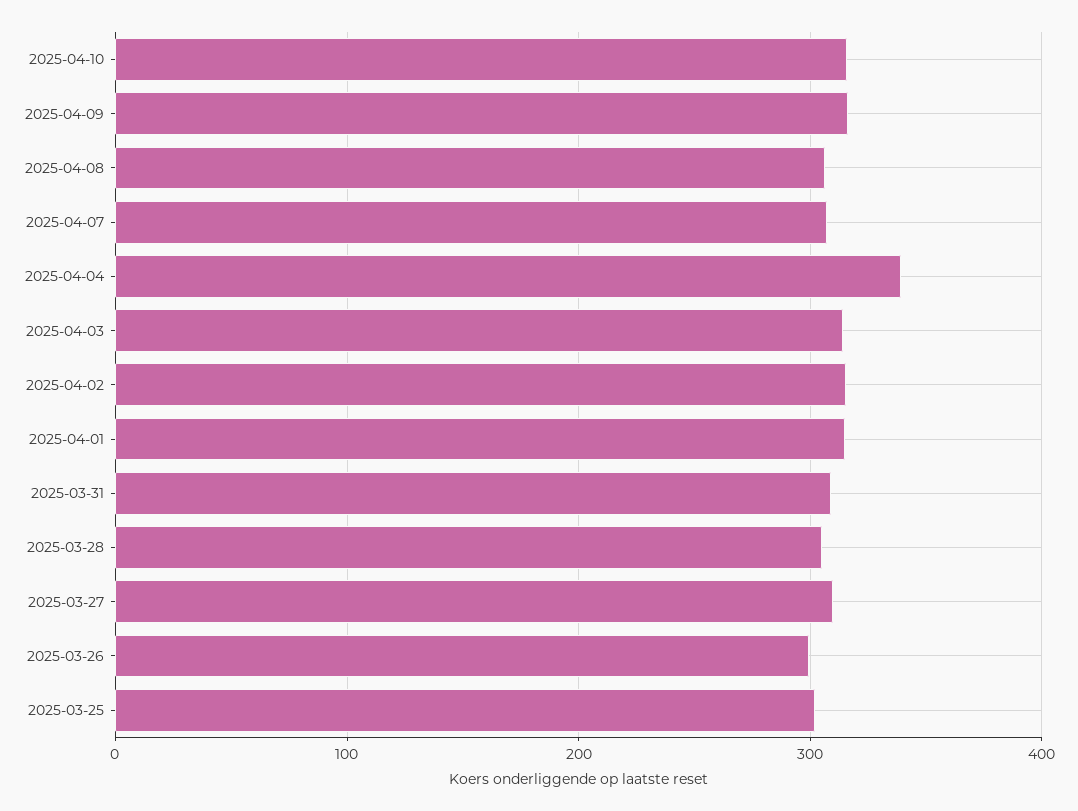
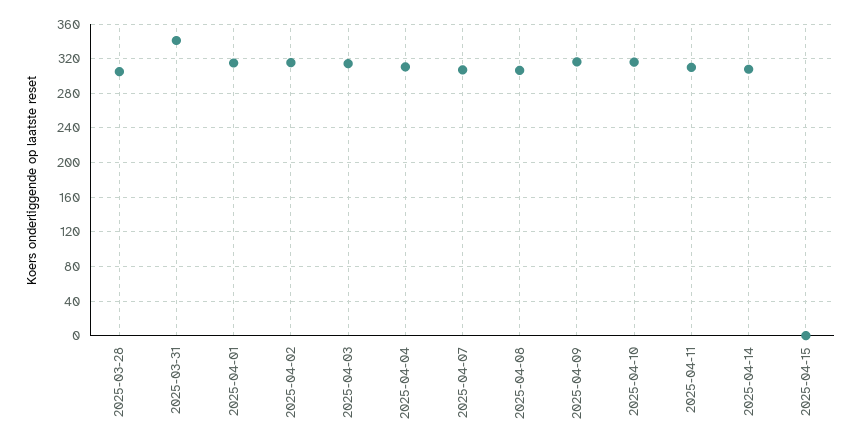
2025-04-04: 340 -> 310
2025-03-31: 310 -> 340
2025-03-27: 310 -> none
2025-03-26: 300 -> none
2025-03-25: 300 -> none
2025-04-11: none -> 310
2025-04-14: none -> 310
2025-04-15: none -> 0

